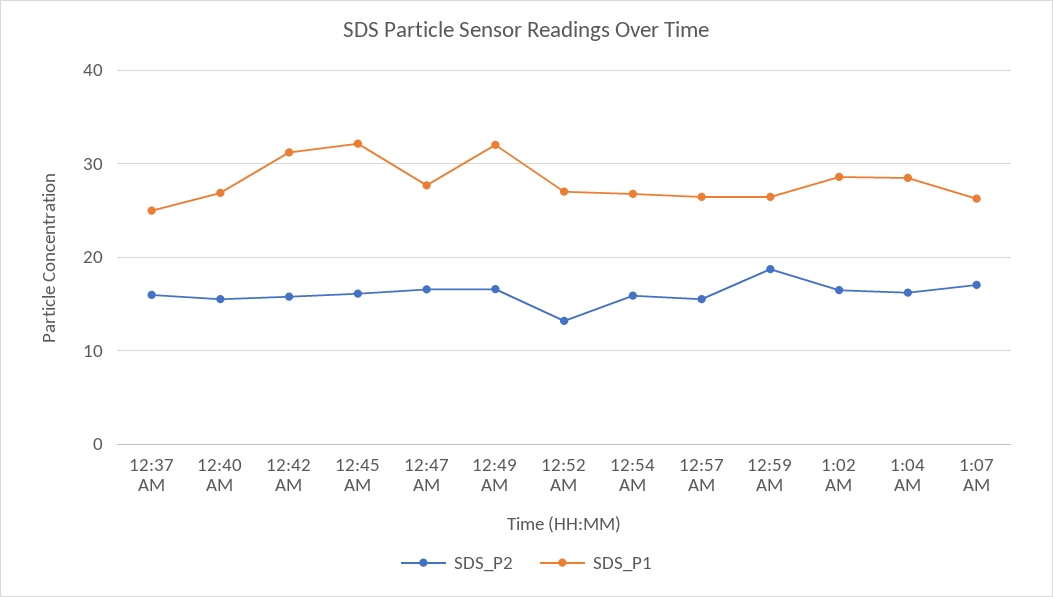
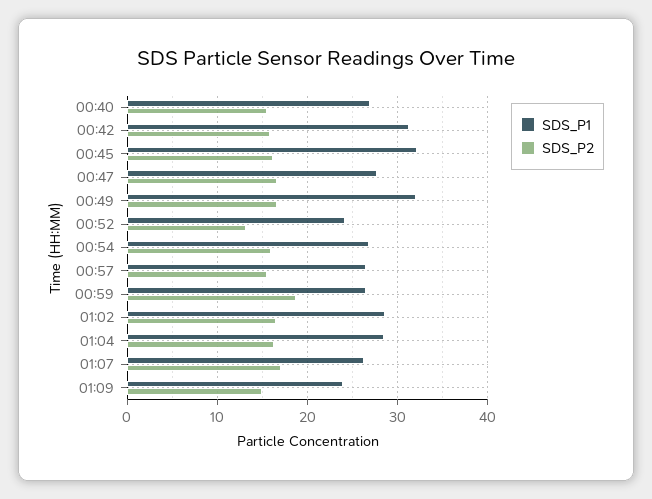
SDS_P2, 12:37 AM: 16 -> none
SDS_P1, 12:37 AM: 25 -> none
SDS_P1, 12:52 AM: 27 -> 24
SDS_P1, 01:09: none -> 24
SDS_P2, 01:09: none -> 15

